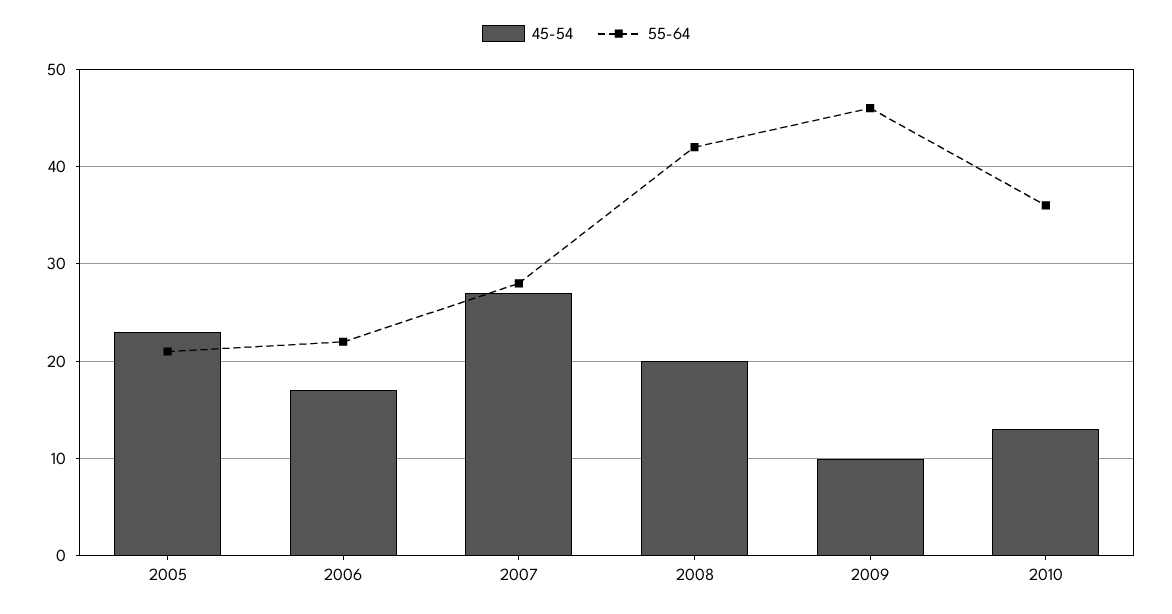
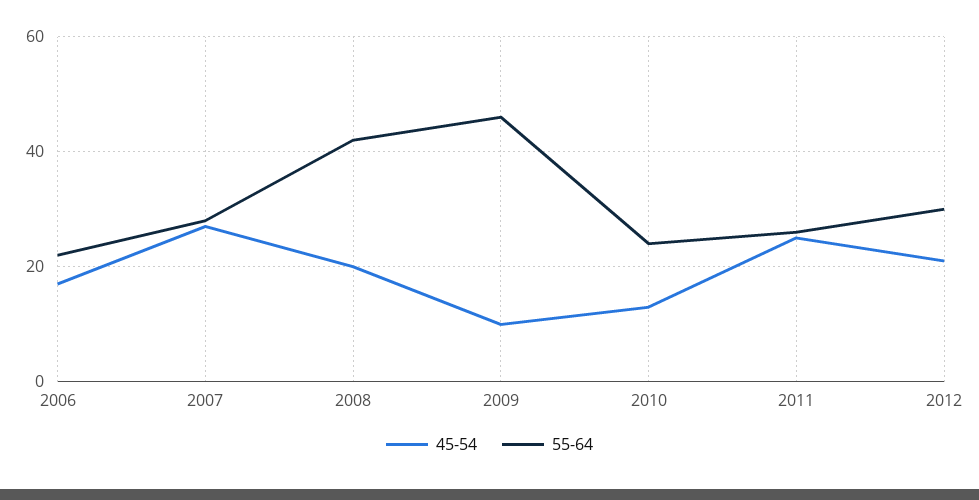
45-54, 2005: 23 -> none
55-64, 2005: 21 -> none
55-64, 2010: 36 -> 25
45-54, 2011: none -> 25
55-64, 2011: none -> 25
45-54, 2012: none -> 20
55-64, 2012: none -> 30

